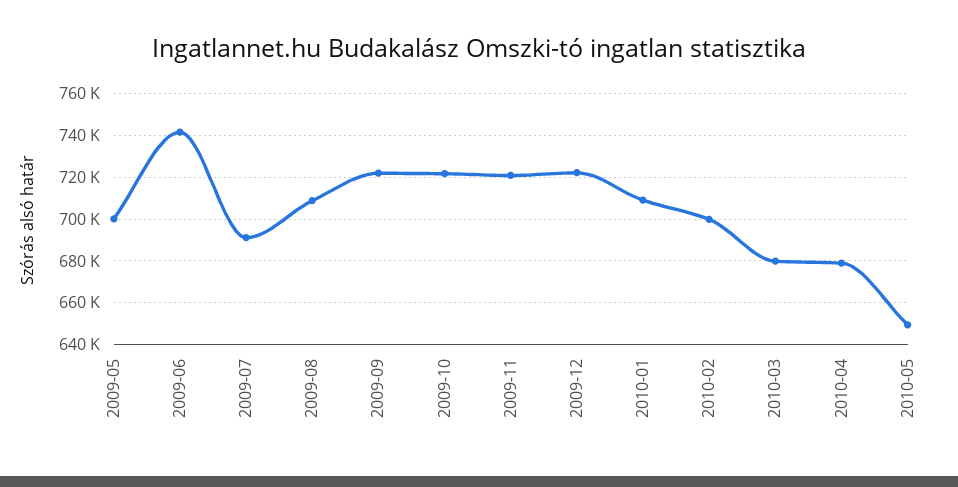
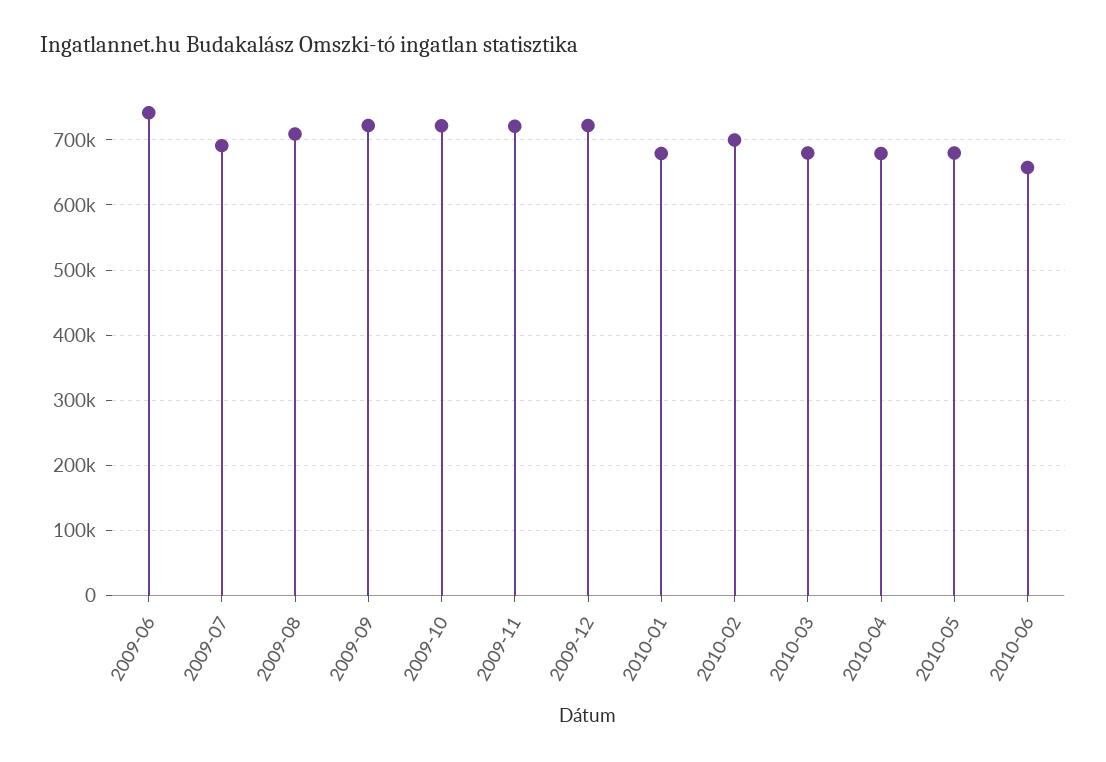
2009-05: 700000 -> none
2010-01: 710000 -> 680000
2010-05: 650000 -> 680000
2010-06: none -> 660000

